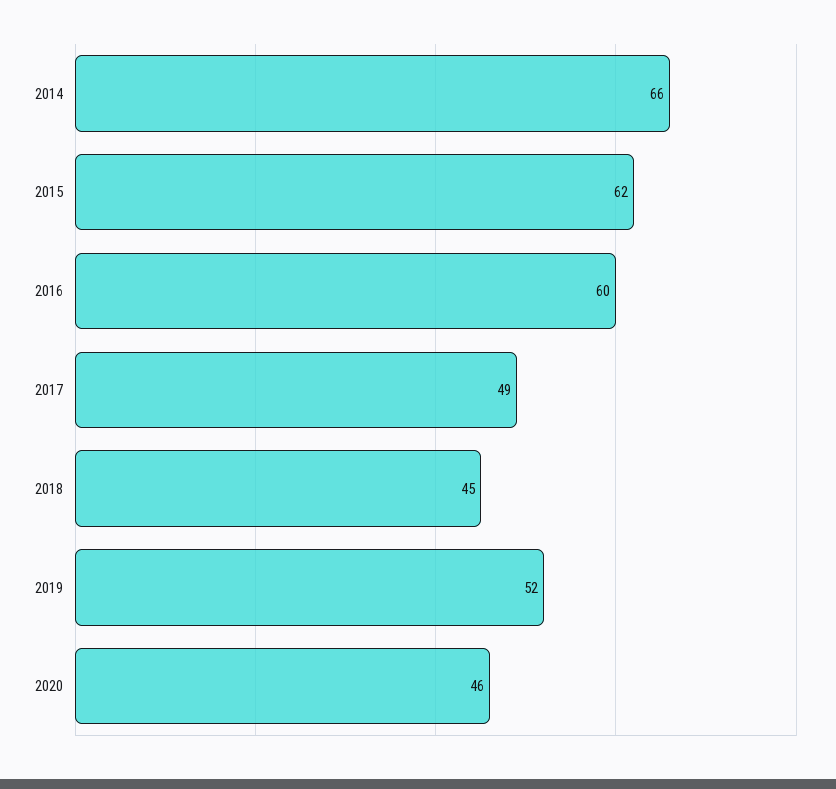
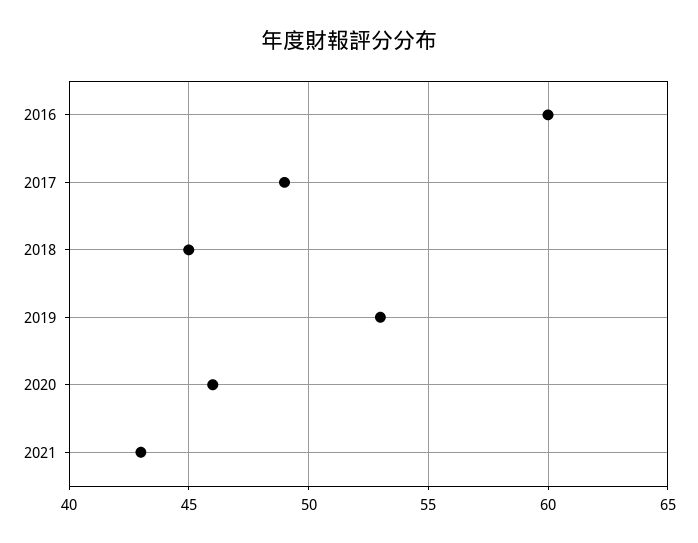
2014: 66 -> none
2015: 62 -> none
2019: 52 -> 53
2021: none -> 43

